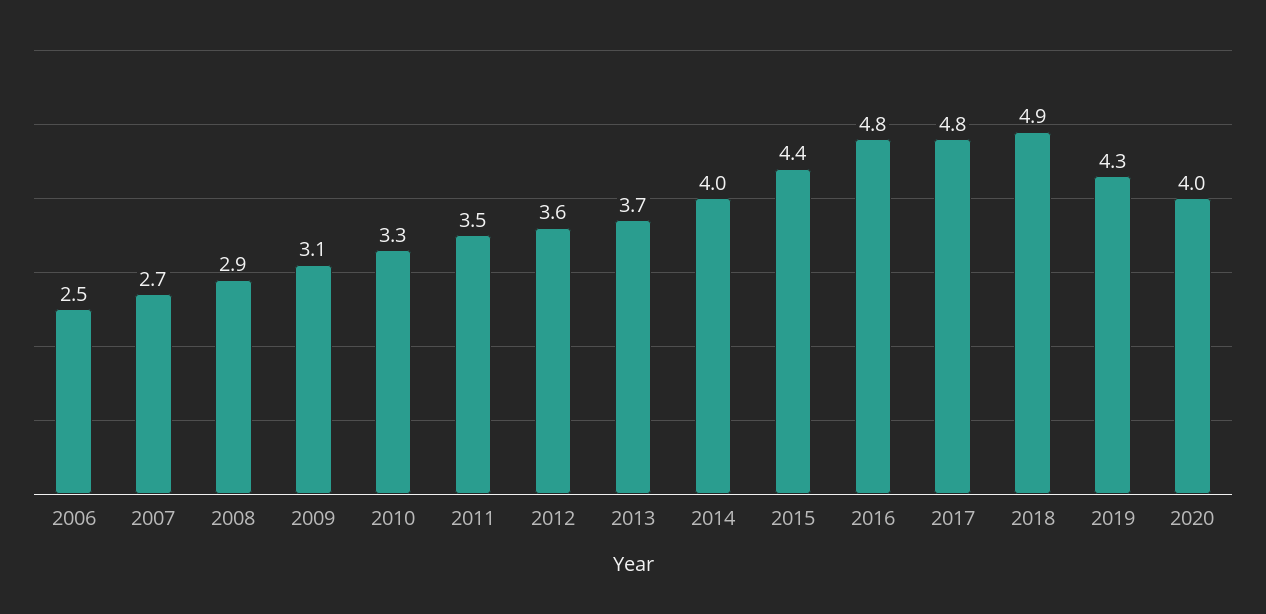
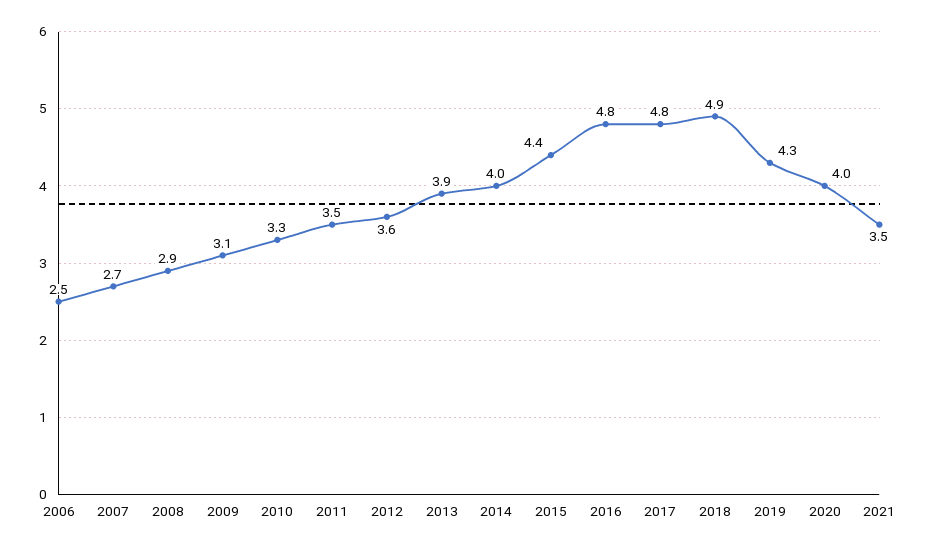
2013: 3.7 -> 3.9
2021: none -> 3.5

